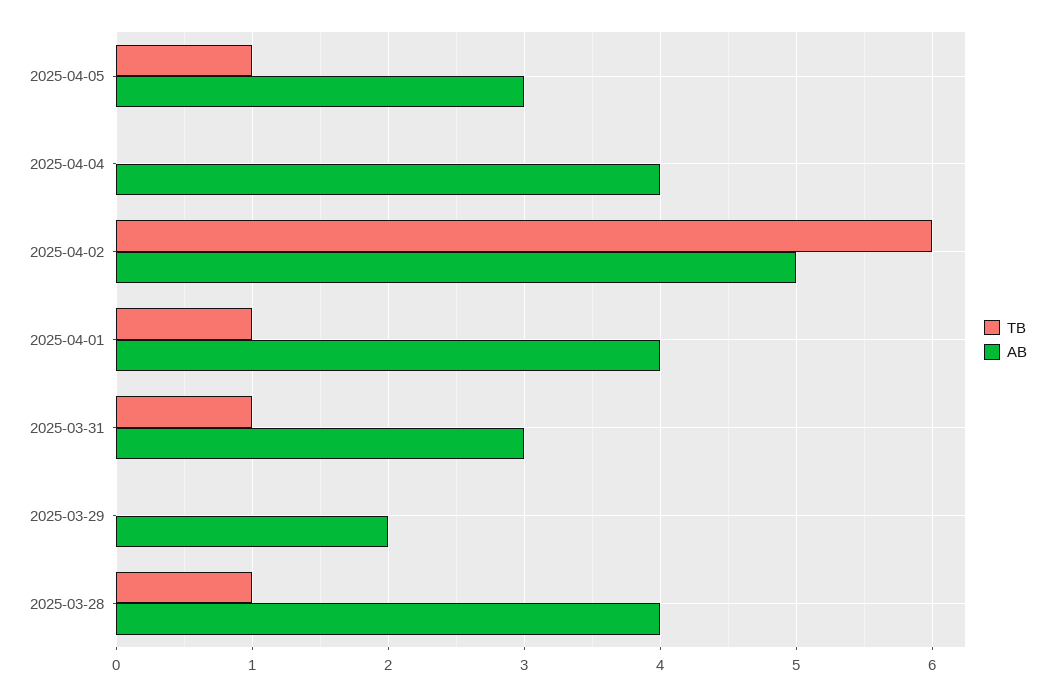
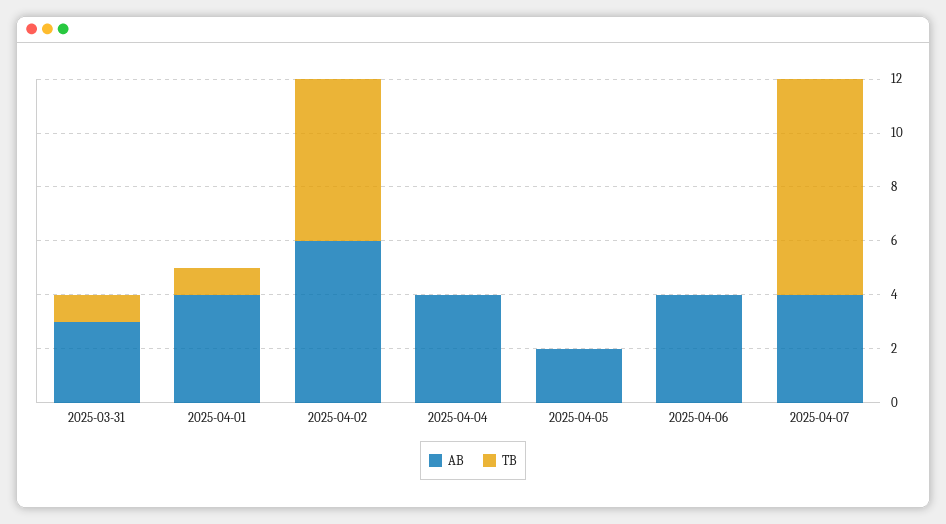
TB, 2025-04-05: 1 -> 0
AB, 2025-04-05: 3 -> 2
AB, 2025-04-02: 5 -> 6
TB, 2025-03-29: 0 -> none
AB, 2025-03-29: 2 -> none
TB, 2025-03-28: 1 -> none
AB, 2025-03-28: 4 -> none
AB, 2025-04-06: none -> 4
TB, 2025-04-06: none -> 0
AB, 2025-04-07: none -> 4
TB, 2025-04-07: none -> 8

